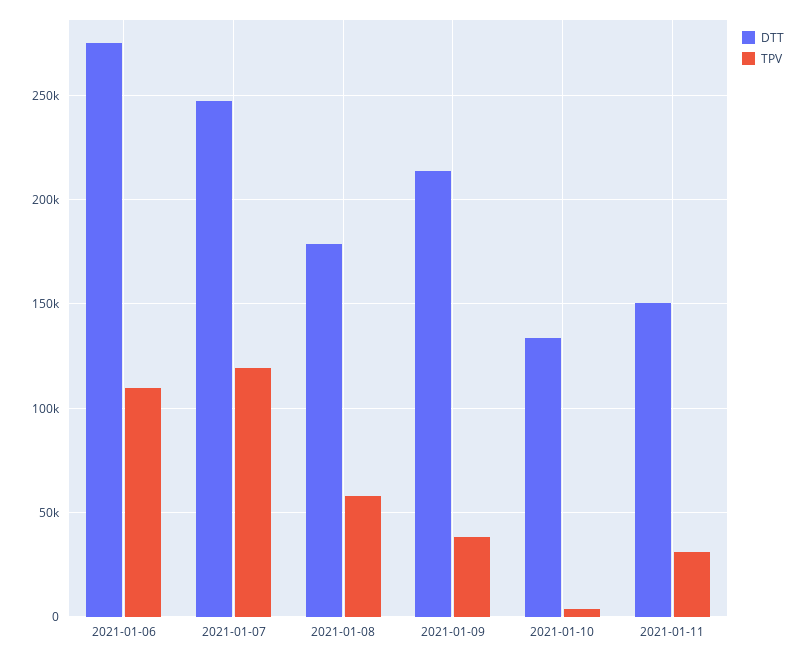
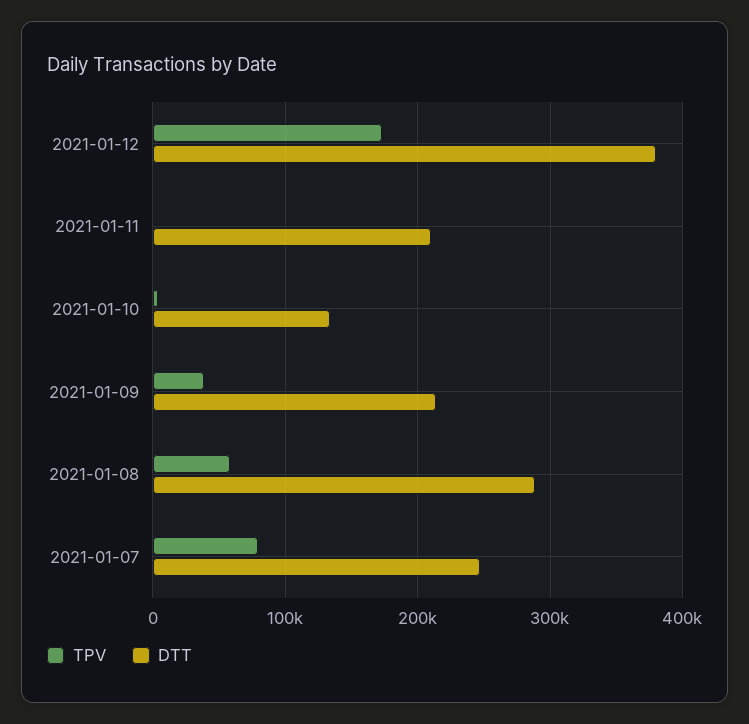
DTT, 2021-01-06: 275000 -> none
TPV, 2021-01-06: 110000 -> none
TPV, 2021-01-07: 120000 -> 80000
DTT, 2021-01-08: 180000 -> 290000
DTT, 2021-01-11: 150000 -> 210000
TPV, 2021-01-11: 30000 -> 0
TPV, 2021-01-12: none -> 170000
DTT, 2021-01-12: none -> 380000

